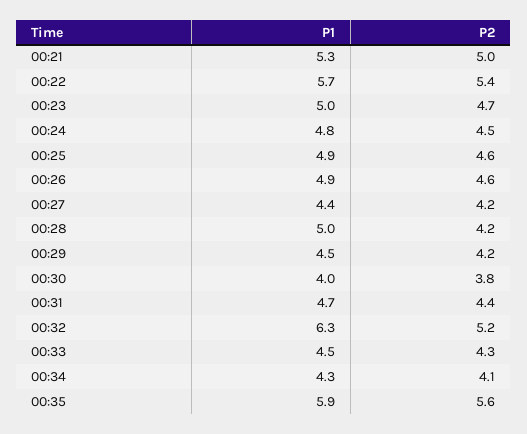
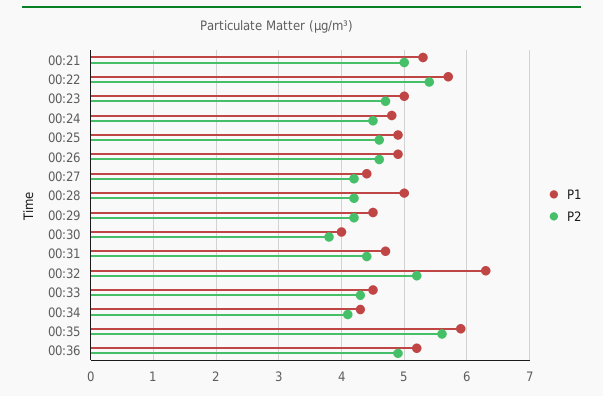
P1, 00:36: none -> 5.2
P2, 00:36: none -> 4.9

